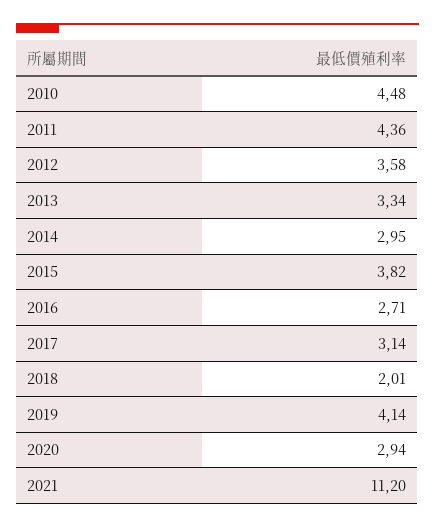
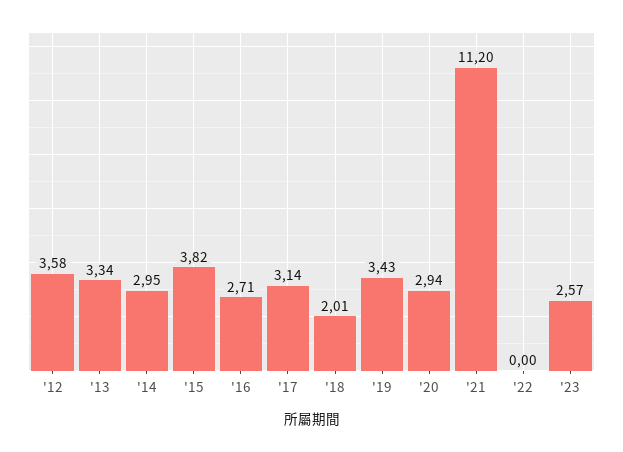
2010: 4.48 -> none
2011: 4.36 -> none
2019: 4.14 -> 3.43
'22: none -> 0
'23: none -> 2.57

